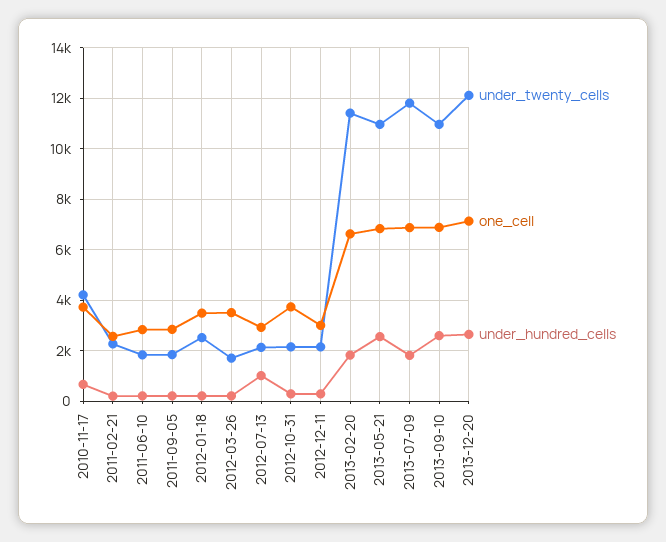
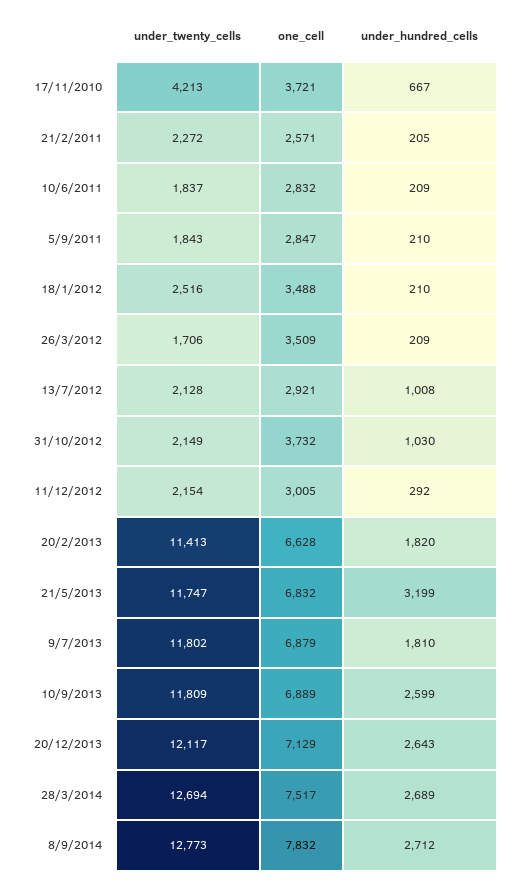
under_hundred_cells, 2012-10-31: 250 -> 1030
under_twenty_cells, 2013-05-21: 11000 -> 11747
under_hundred_cells, 2013-05-21: 2500 -> 3199
under_twenty_cells, 2013-09-10: 11000 -> 11809
under_twenty_cells, 28/3/2014: none -> 12694
one_cell, 28/3/2014: none -> 7517
under_hundred_cells, 28/3/2014: none -> 2689
under_twenty_cells, 8/9/2014: none -> 12773
one_cell, 8/9/2014: none -> 7832
under_hundred_cells, 8/9/2014: none -> 2712

